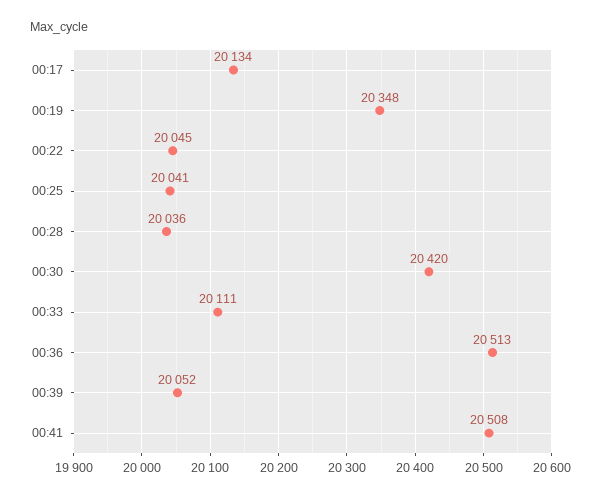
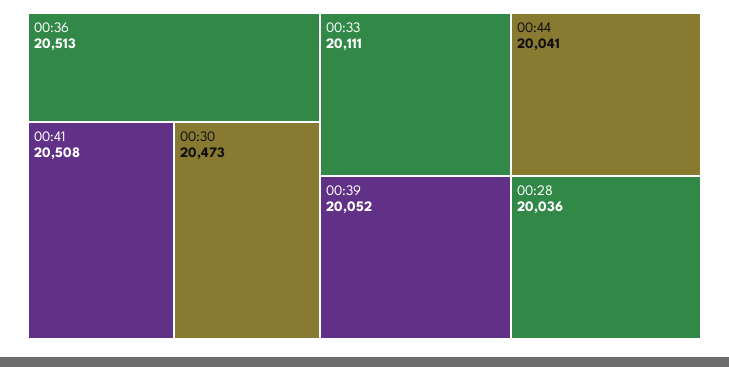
00:17: 20134 -> none
00:19: 20348 -> none
00:22: 20045 -> none
00:25: 20041 -> none
00:30: 20420 -> 20473
00:44: none -> 20041

